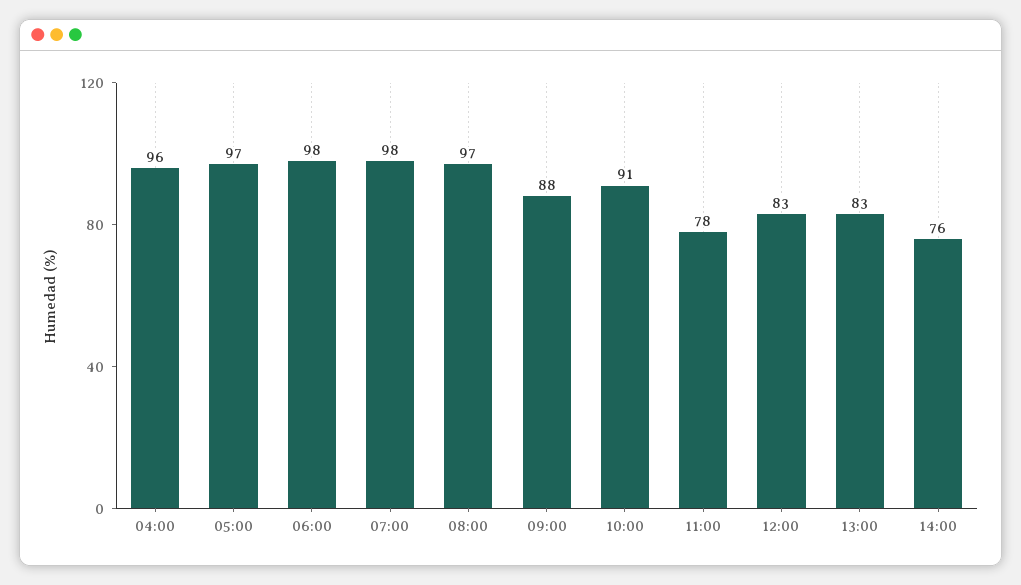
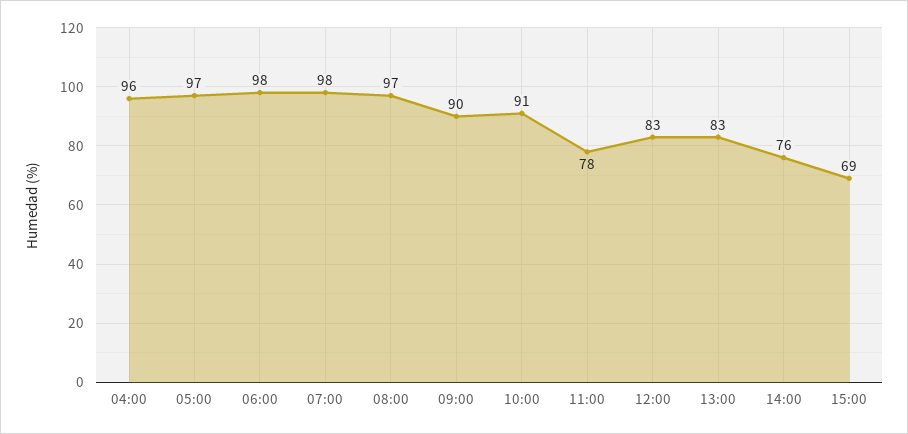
09:00: 88 -> 90
15:00: none -> 69

